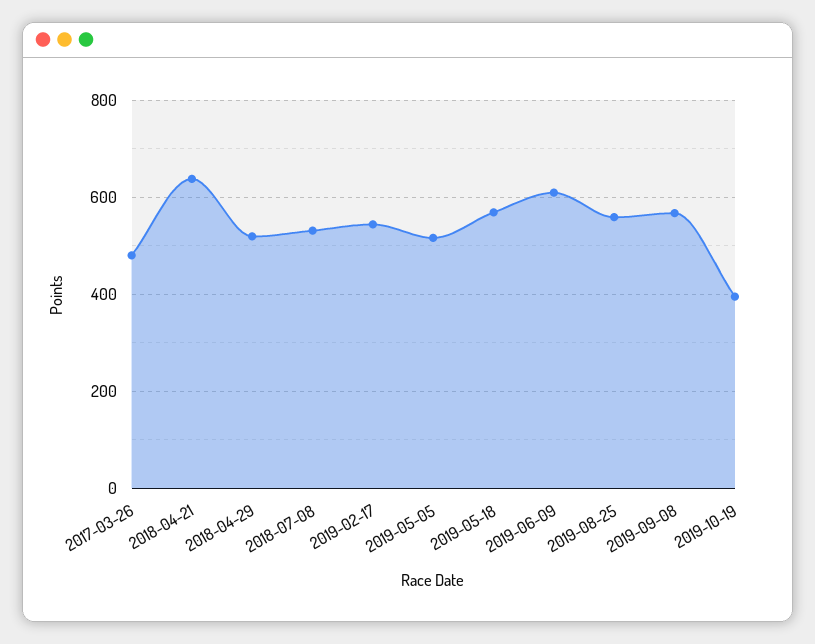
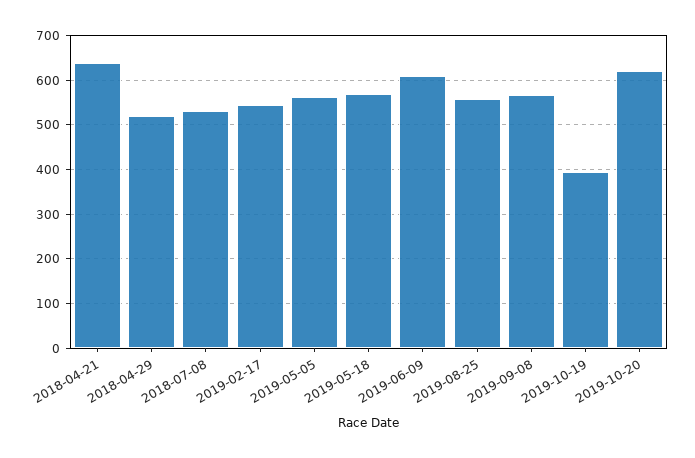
2017-03-26: 480 -> none
2019-05-05: 520 -> 560
2019-10-20: none -> 620

